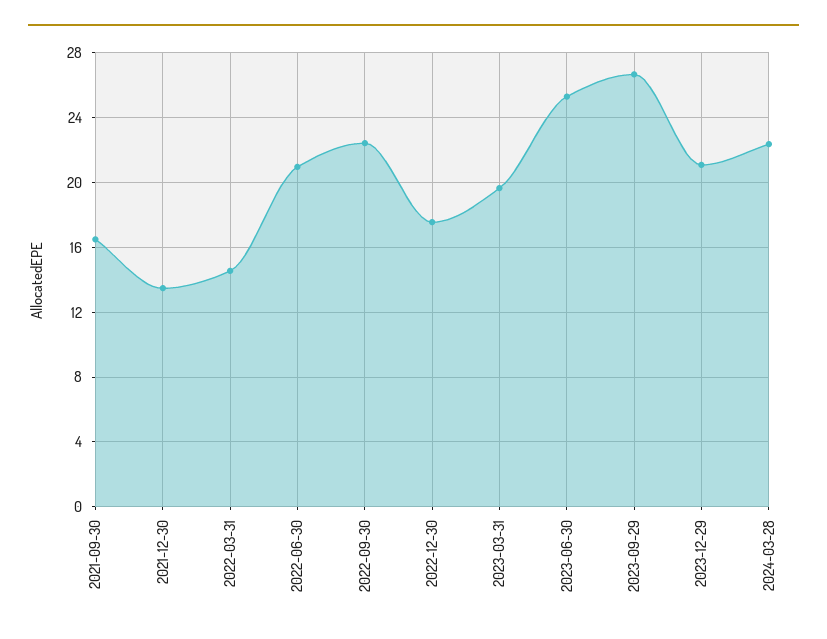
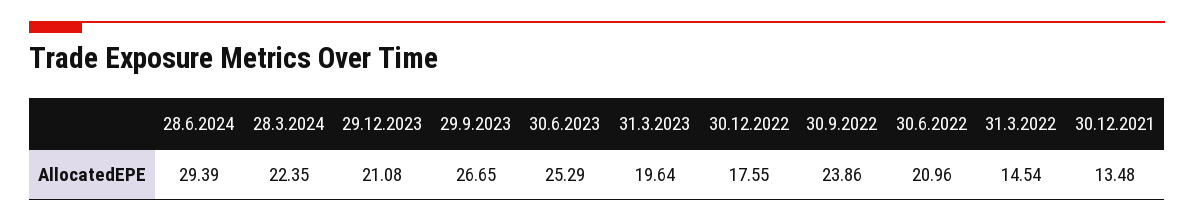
2021-09-30: 16.5 -> none
2022-09-30: 22.5 -> 23.86
28.6.2024: none -> 29.39

